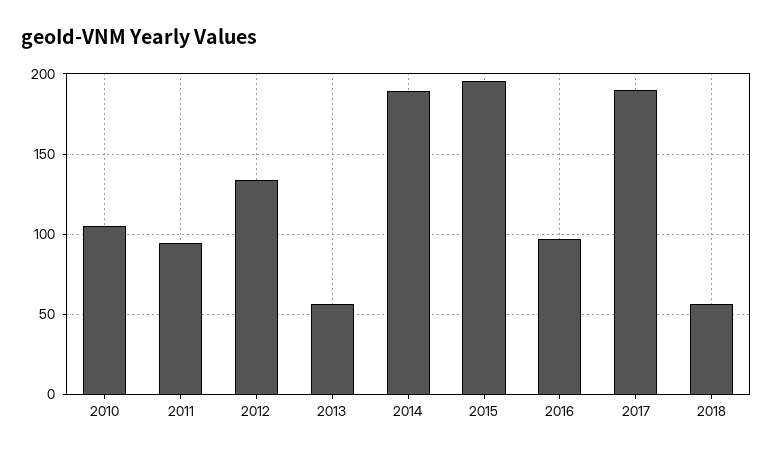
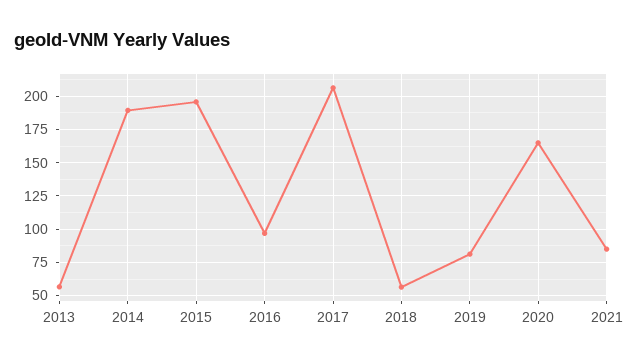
2010: 105 -> none
2011: 95 -> none
2012: 135 -> none
2017: 190 -> 205
2019: none -> 80
2020: none -> 165
2021: none -> 85

